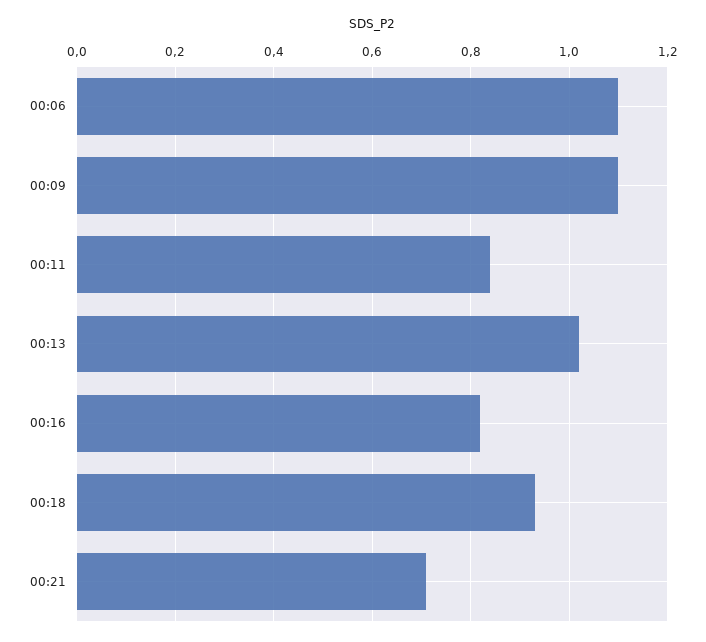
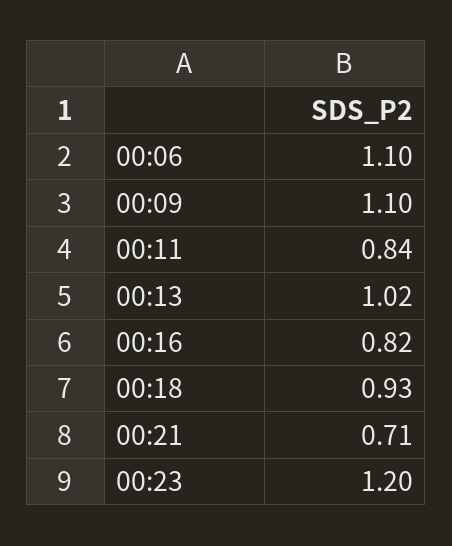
00:23: none -> 1.2

